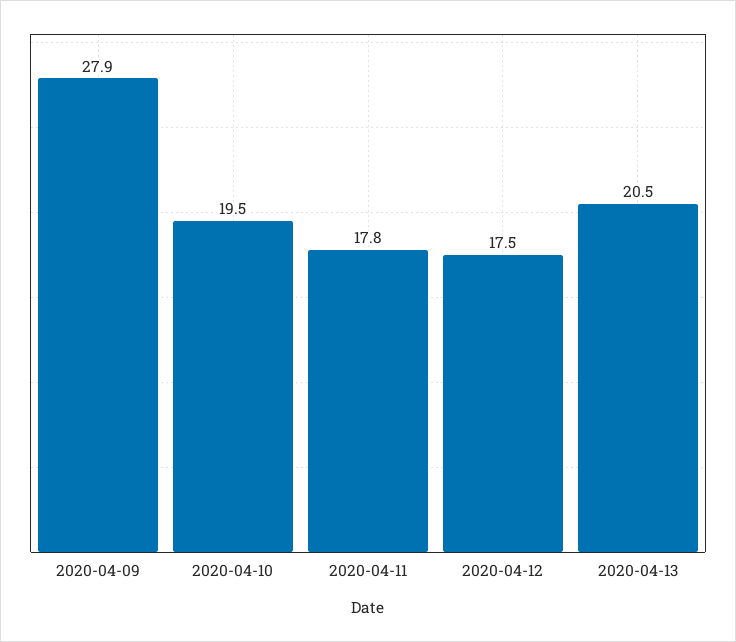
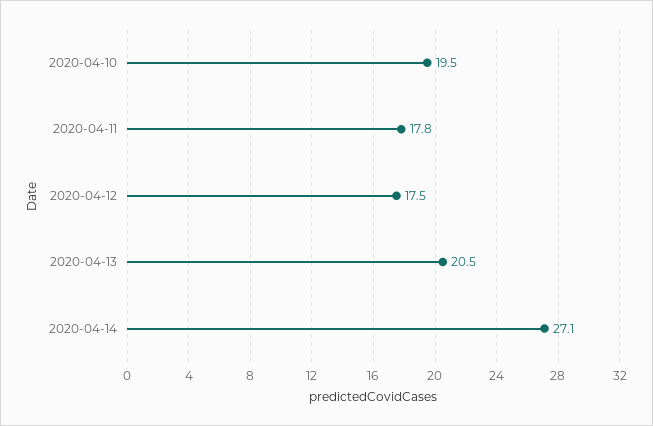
2020-04-09: 27.9 -> none
2020-04-14: none -> 27.1

